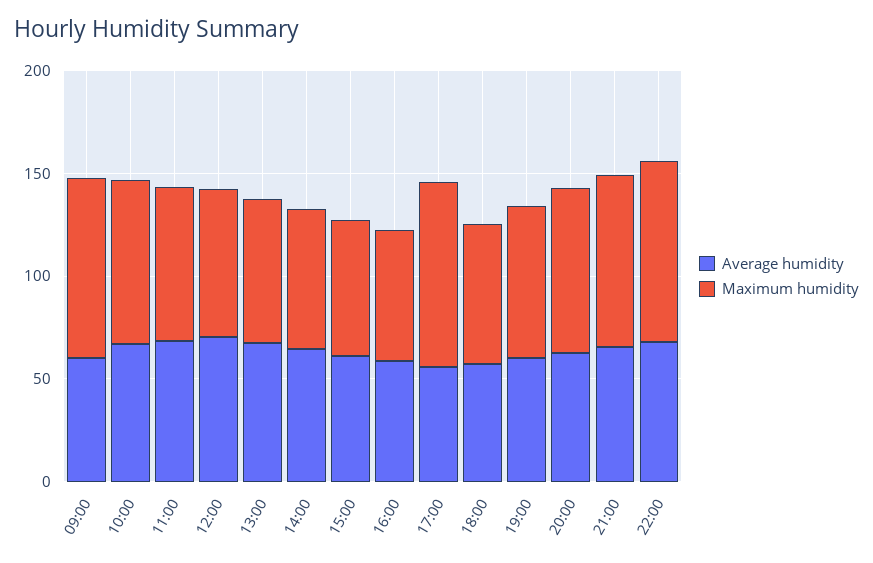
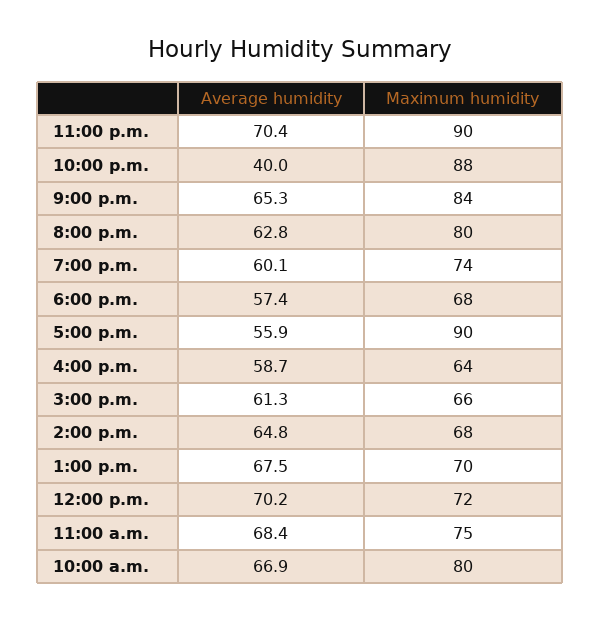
Average humidity, 09:00: 60 -> none
Maximum humidity, 09:00: 90 -> none
Average humidity, 22:00: 70 -> 40
Average humidity, 11:00 p.m.: none -> 70.4
Maximum humidity, 11:00 p.m.: none -> 90

